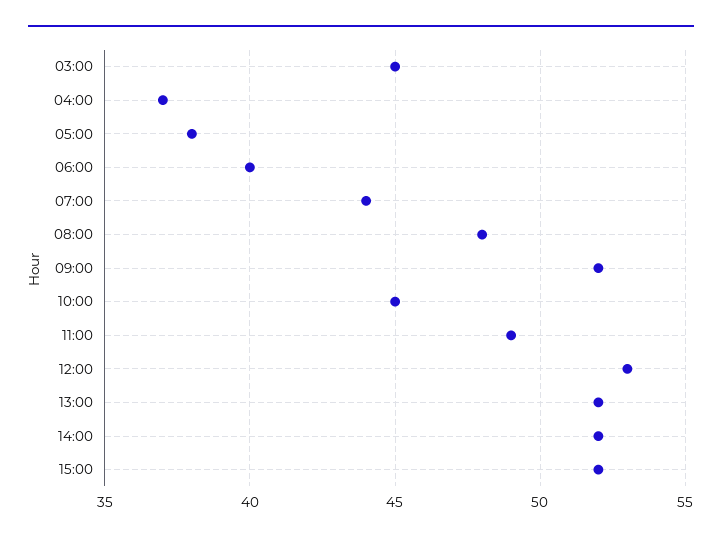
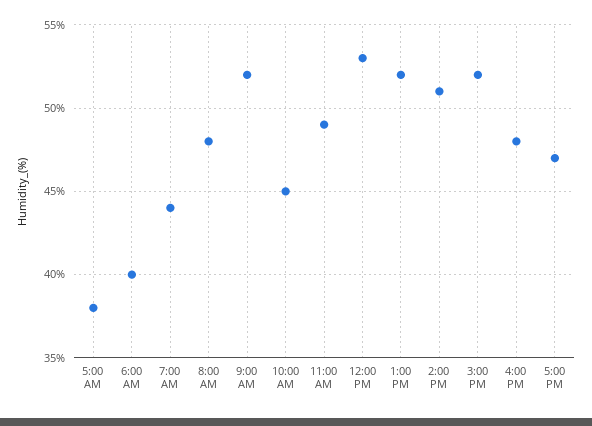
03:00: 45 -> none
04:00: 37 -> none
14:00: 52 -> 51
4:00 PM: none -> 48
5:00 PM: none -> 47

